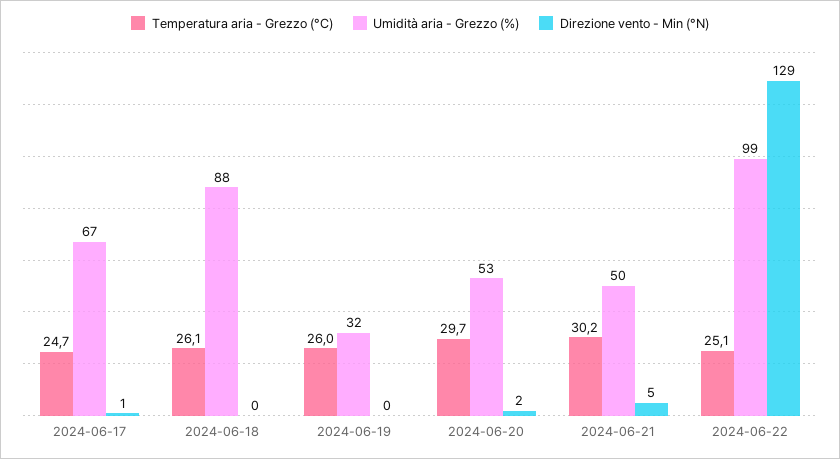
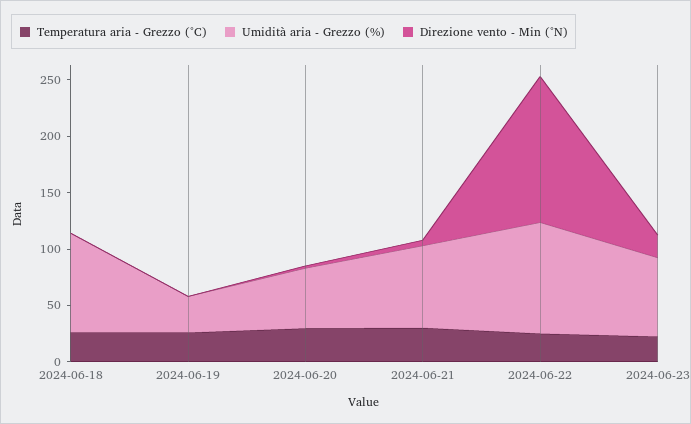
Temperatura aria - Grezzo (°C), 2024-06-17: 24.7 -> none
Umidità aria - Grezzo (%), 2024-06-17: 67 -> none
Direzione vento - Min (°N), 2024-06-17: 1 -> none
Umidità aria - Grezzo (%), 2024-06-21: 50 -> 70
Temperatura aria - Grezzo (°C), 2024-06-23: none -> 20
Umidità aria - Grezzo (%), 2024-06-23: none -> 70
Direzione vento - Min (°N), 2024-06-23: none -> 20

